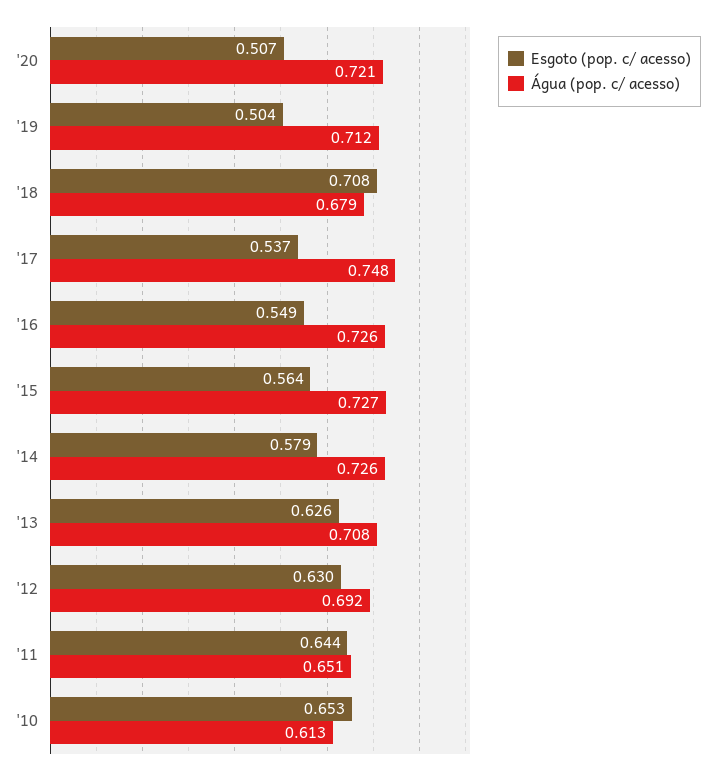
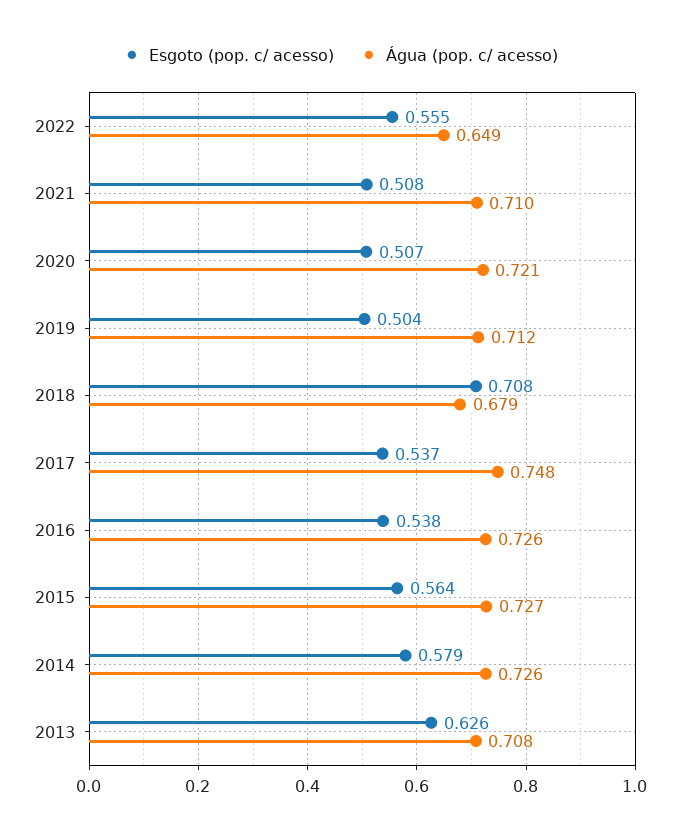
Esgoto (pop. c/ acesso), '16: 0.549 -> 0.538
Esgoto (pop. c/ acesso), '12: 0.63 -> none
Água (pop. c/ acesso), '12: 0.692 -> none
Esgoto (pop. c/ acesso), '11: 0.644 -> none
Água (pop. c/ acesso), '11: 0.651 -> none
Esgoto (pop. c/ acesso), '10: 0.653 -> none
Água (pop. c/ acesso), '10: 0.613 -> none
Esgoto (pop. c/ acesso), 2022: none -> 0.555
Água (pop. c/ acesso), 2022: none -> 0.649
Esgoto (pop. c/ acesso), 2021: none -> 0.508
Água (pop. c/ acesso), 2021: none -> 0.71

